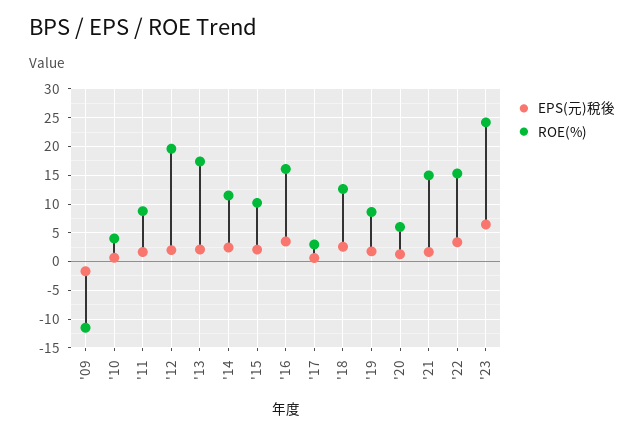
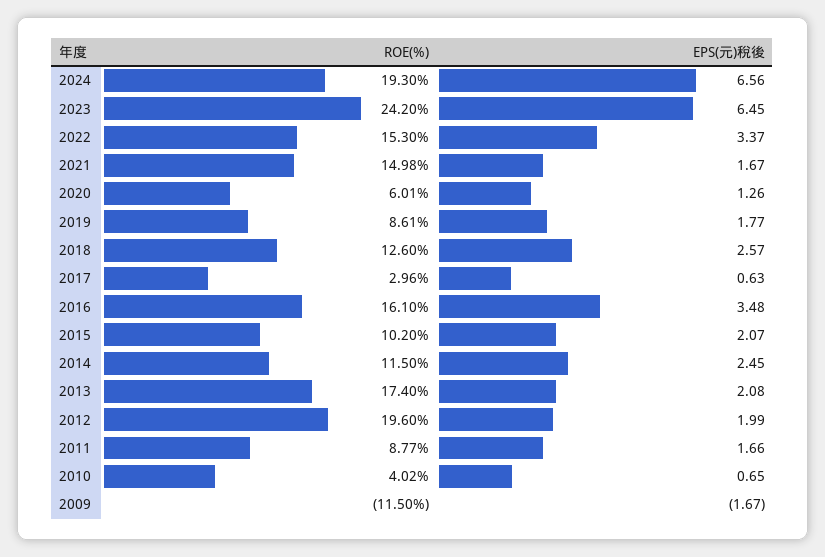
ROE(%), 2024: none -> 19.3
EPS(元)稅後, 2024: none -> 6.56

